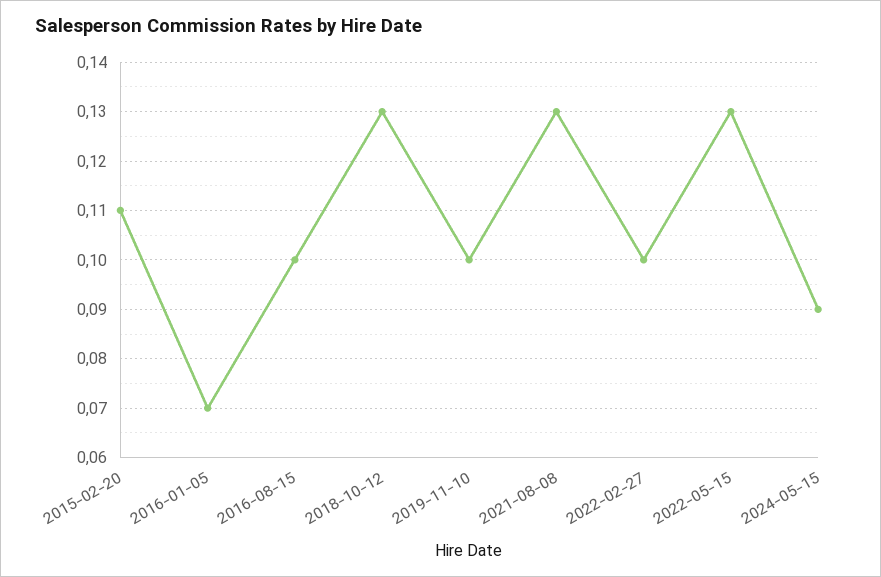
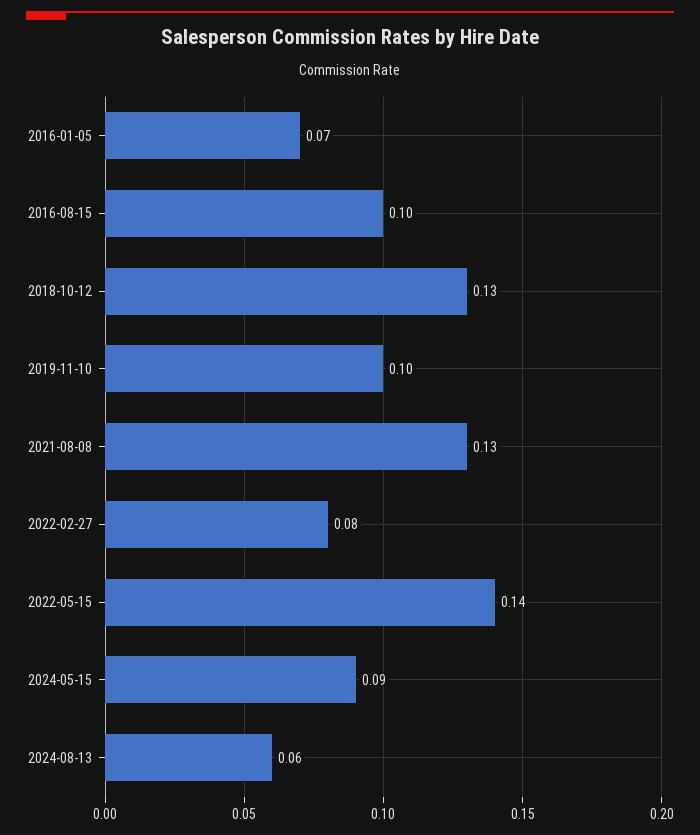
2015-02-20: 0.11 -> none
2022-02-27: 0.1 -> 0.08
2022-05-15: 0.13 -> 0.14
2024-08-13: none -> 0.06

